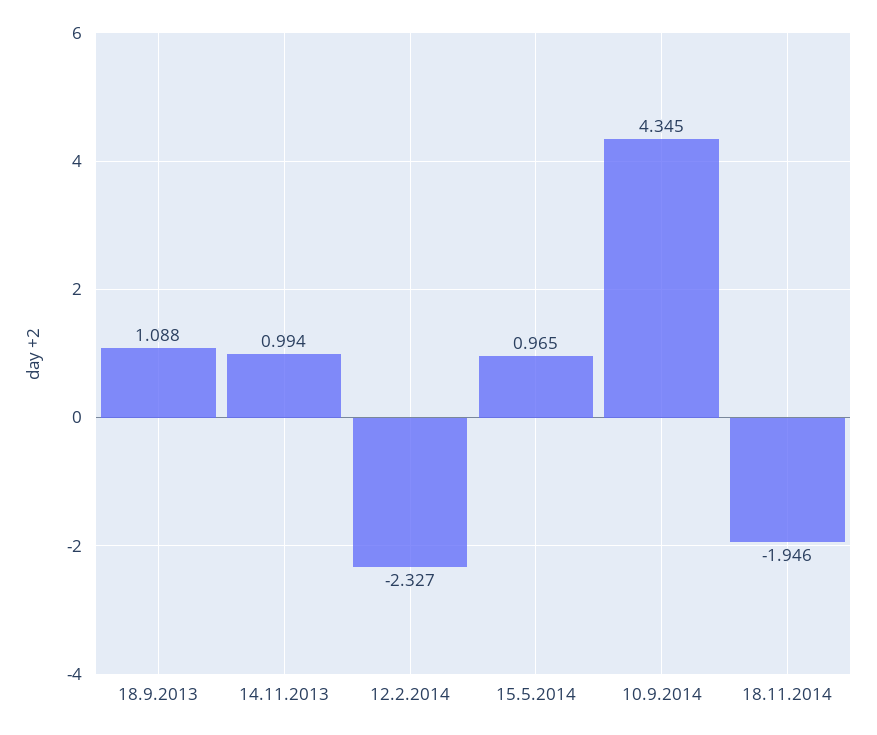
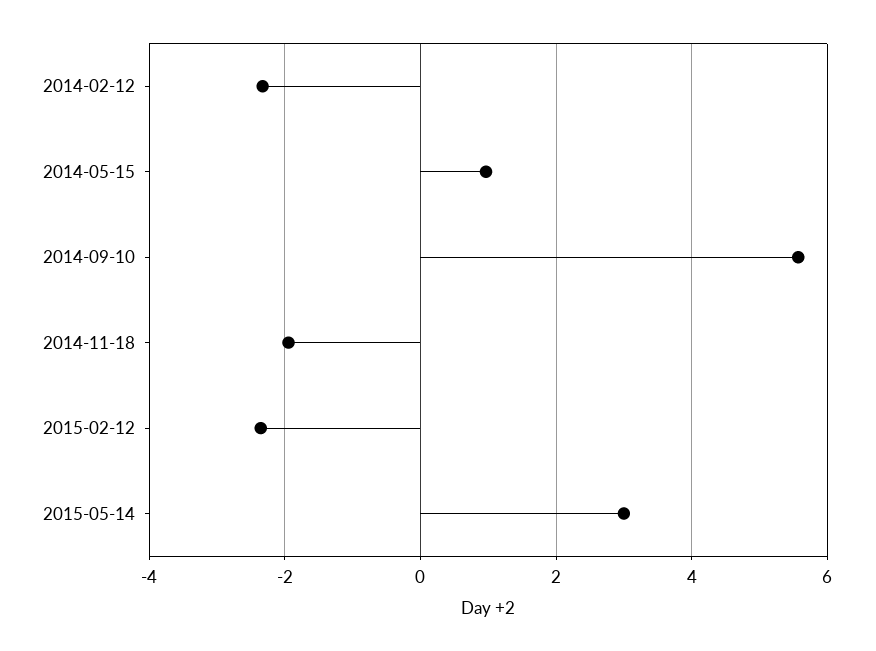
18.9.2013: 1.088 -> none
14.11.2013: 0.994 -> none
10.9.2014: 4.345 -> 5.6
2015-02-12: none -> -2.4
2015-05-14: none -> 3

